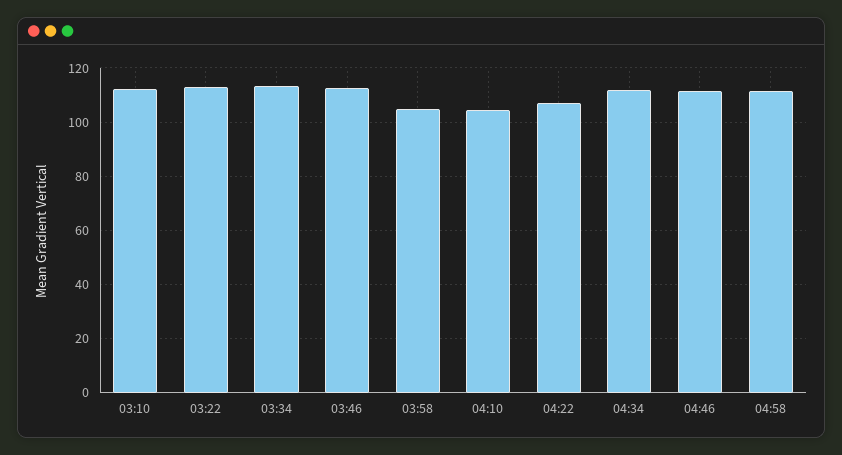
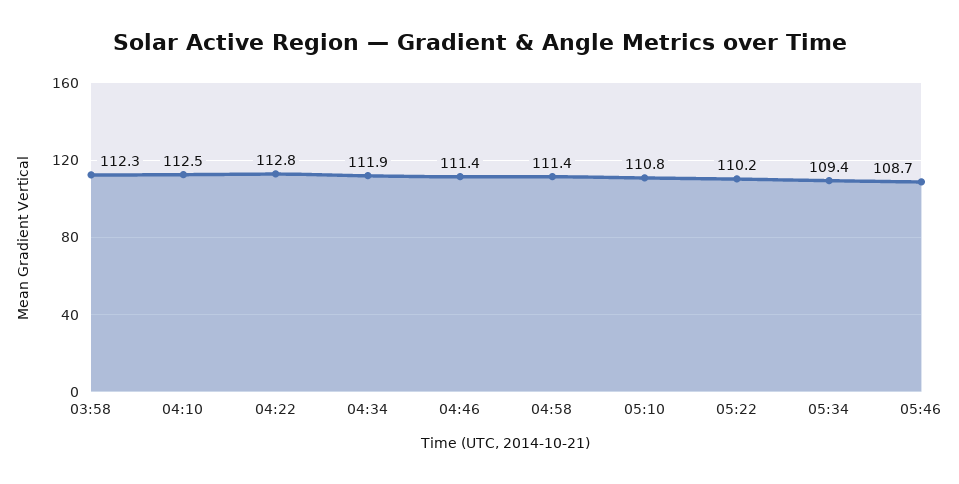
03:10: 112.5 -> none
03:22: 112.5 -> none
03:34: 112.5 -> none
03:46: 112.5 -> none
03:58: 105 -> 112.3
04:10: 105 -> 112.5
04:22: 107.5 -> 112.8
05:10: none -> 110.8
05:22: none -> 110.2
05:34: none -> 109.4
05:46: none -> 108.7

